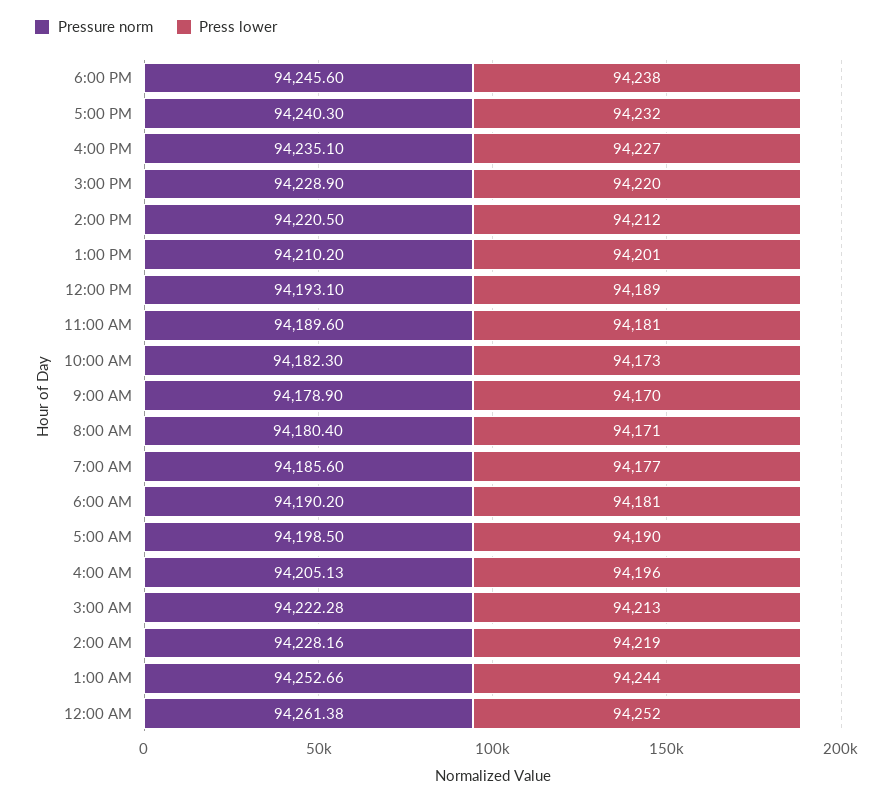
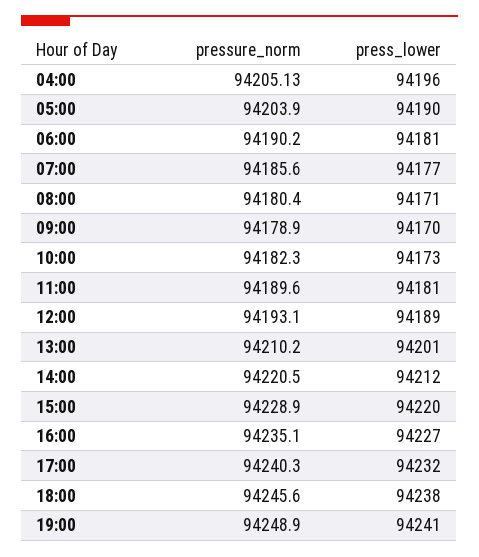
Pressure norm, 5:00 AM: 94198.5 -> 94203.9
Pressure norm, 3:00 AM: 94222.28 -> none
Press lower, 3:00 AM: 94213 -> none
Pressure norm, 2:00 AM: 94228.16 -> none
Press lower, 2:00 AM: 94219 -> none
Pressure norm, 1:00 AM: 94252.66 -> none
Press lower, 1:00 AM: 94244 -> none
Pressure norm, 12:00 AM: 94261.38 -> none
Press lower, 12:00 AM: 94252 -> none
Pressure norm, 19:00: none -> 94248.9
Press lower, 19:00: none -> 94241

